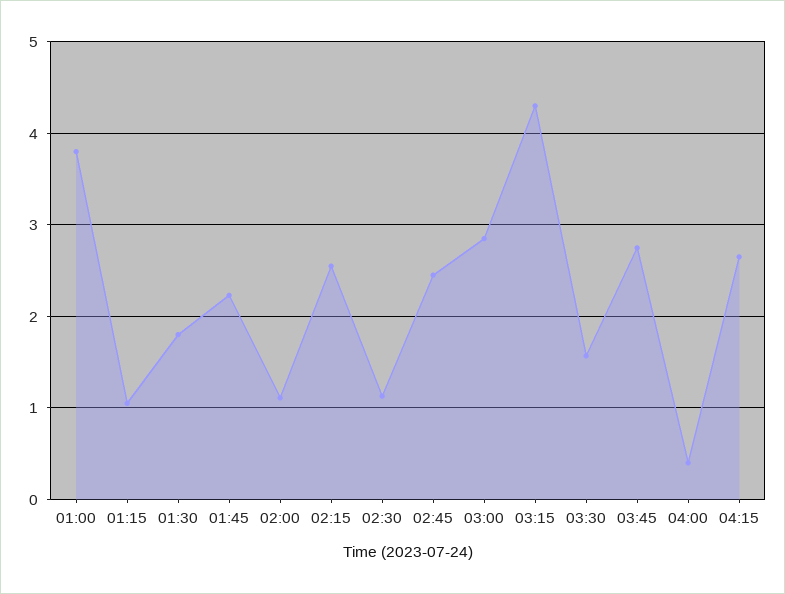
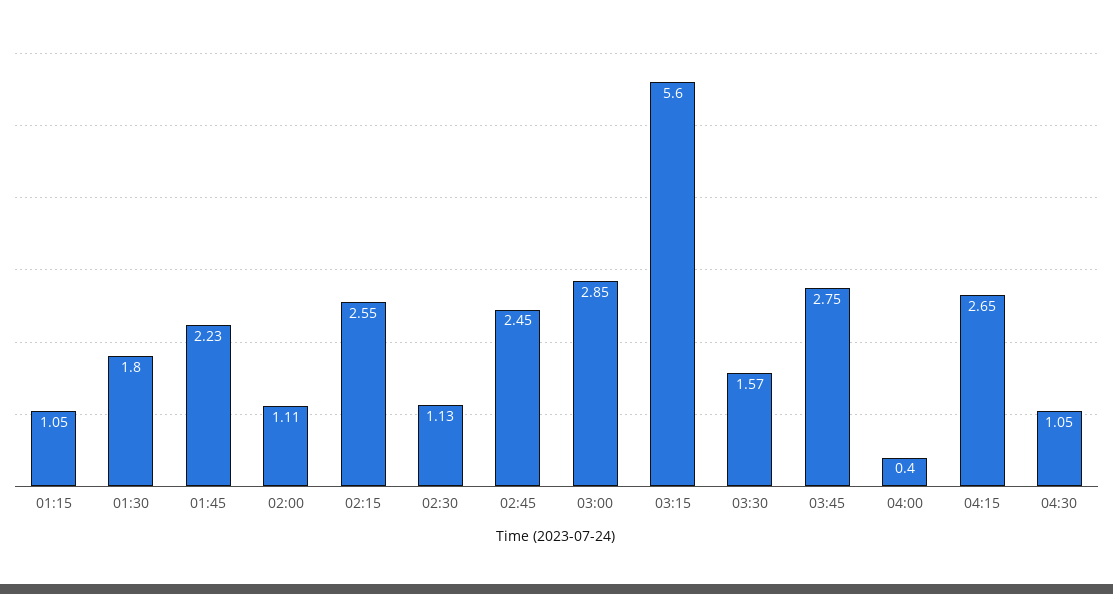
01:00: 3.8 -> none
03:15: 4.3 -> 5.6
04:30: none -> 1.05

